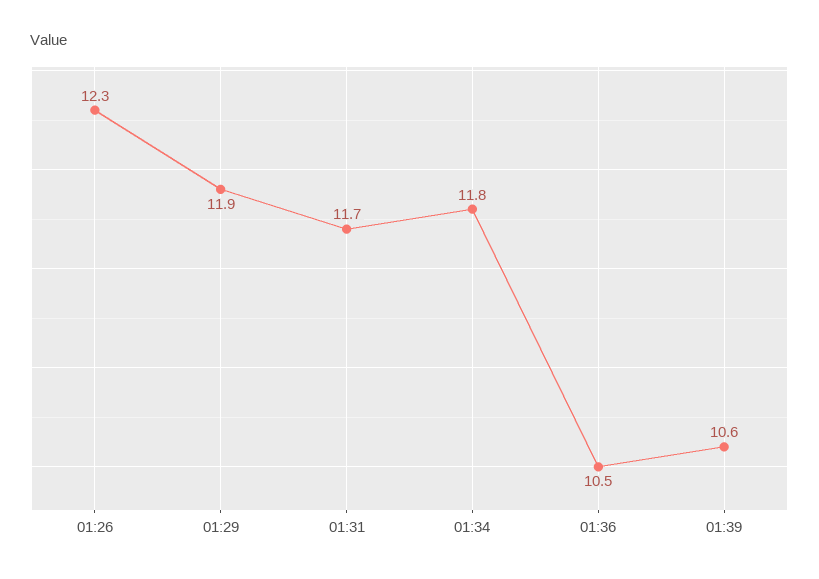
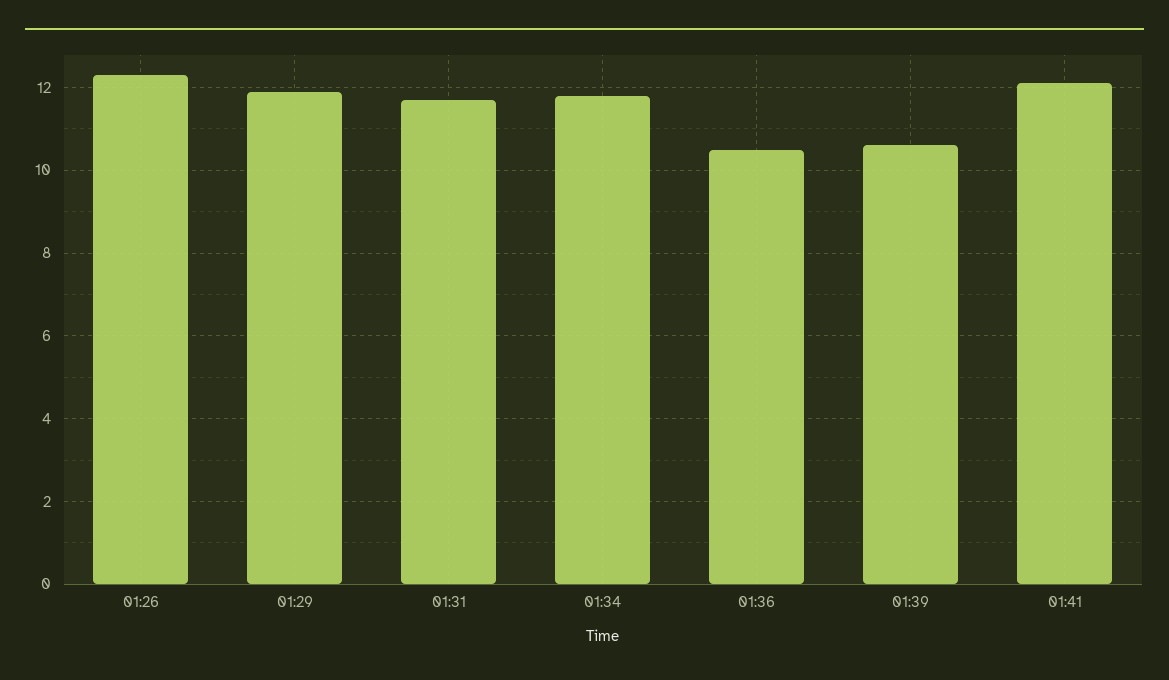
01:41: none -> 12

